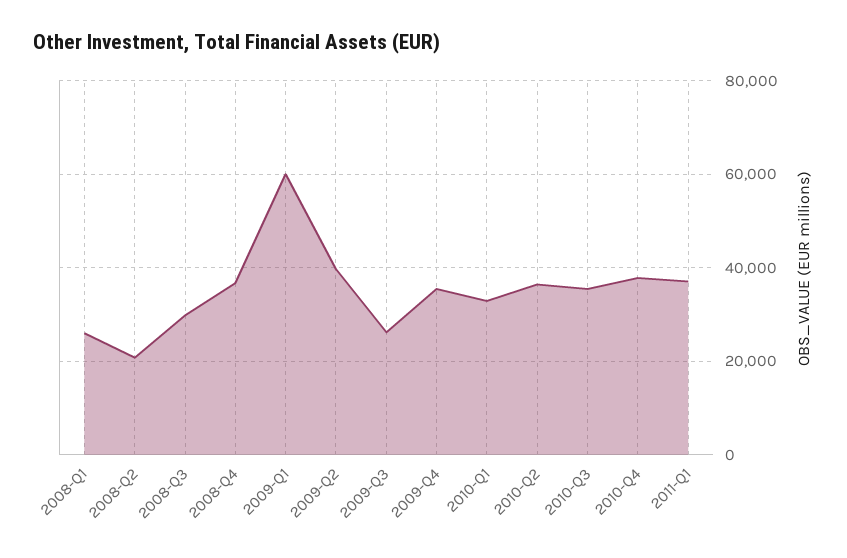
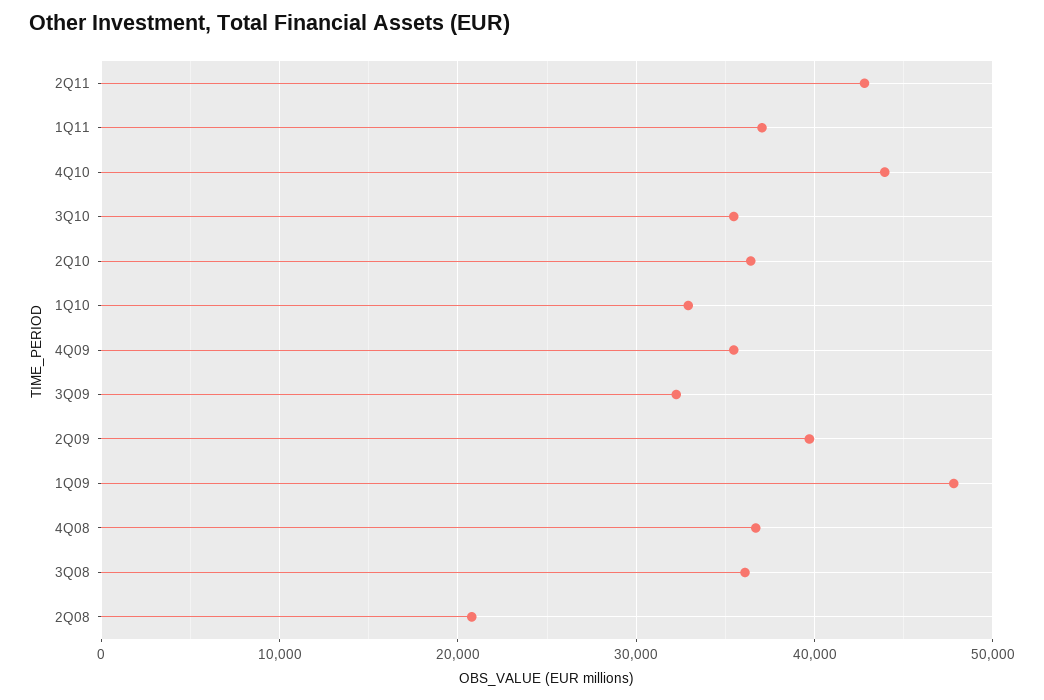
2008-Q1: 26000 -> none
2008-Q3: 30000 -> 36000
2009-Q1: 60000 -> 48000
2009-Q3: 26000 -> 32000
2010-Q4: 38000 -> 44000
2Q11: none -> 43000

